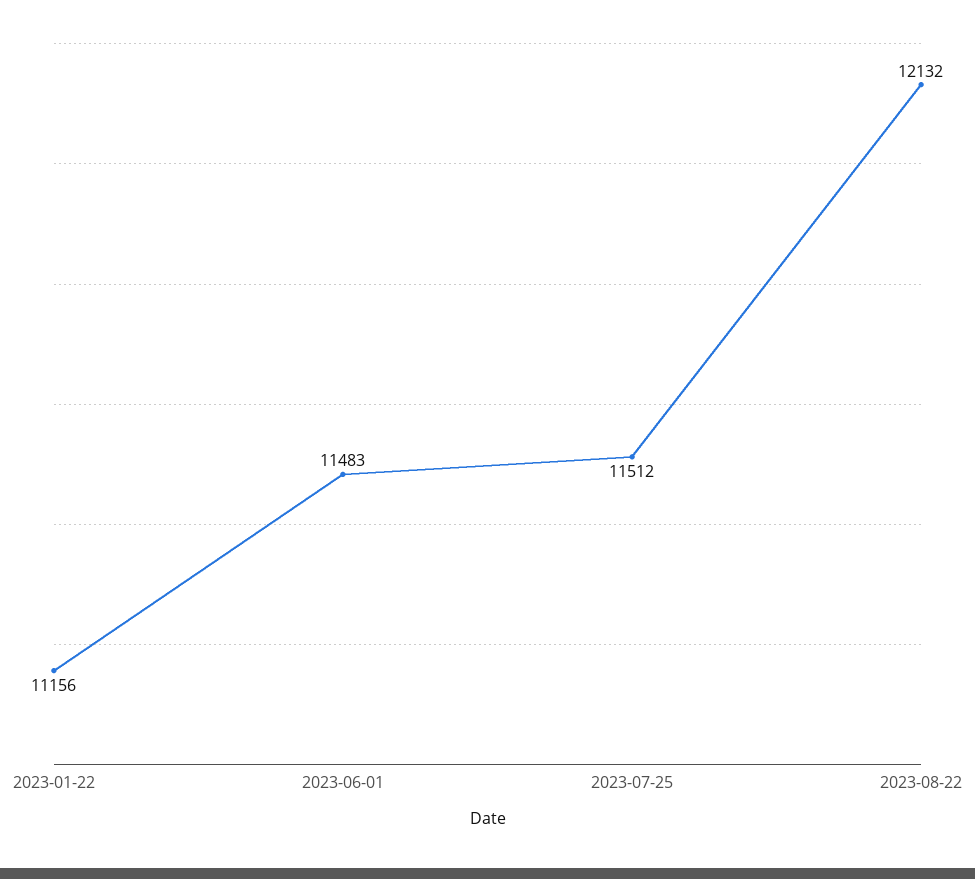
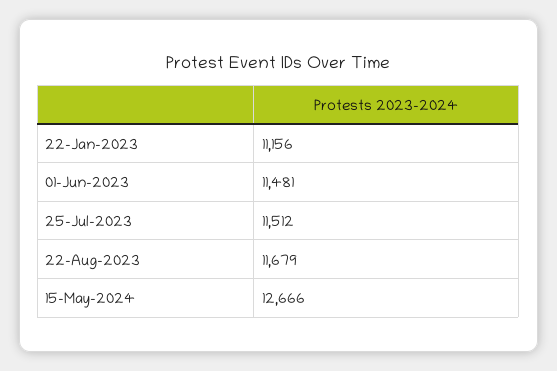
2023-06-01: 11483 -> 11481
2023-08-22: 12132 -> 11679
15-May-2024: none -> 12666

